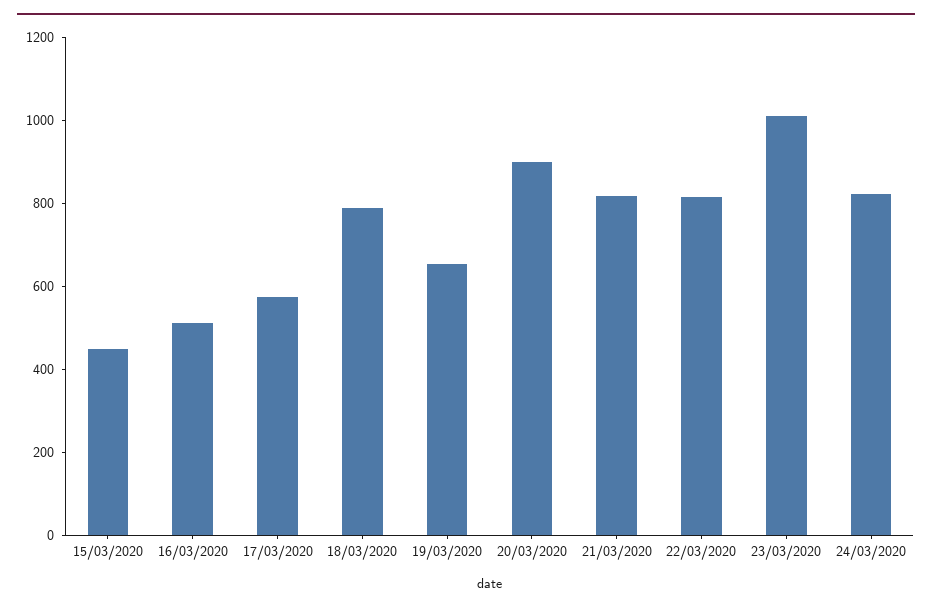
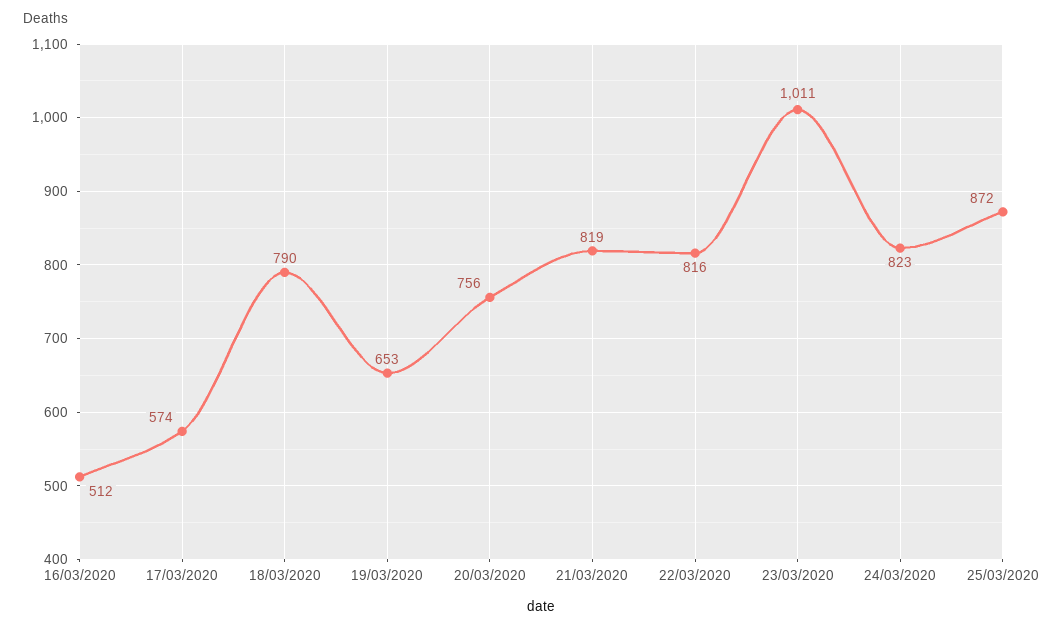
15/03/2020: 450 -> none
20/03/2020: 900 -> 756
25/03/2020: none -> 872

